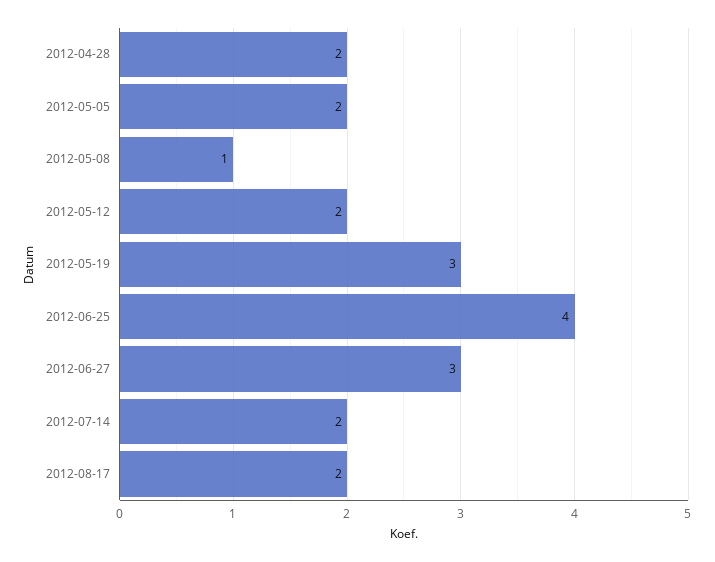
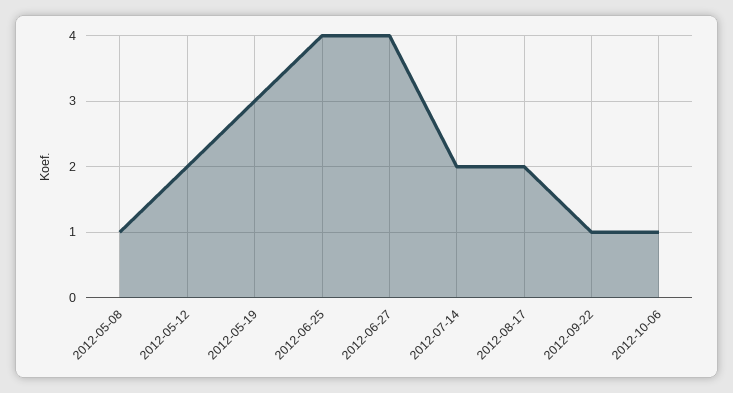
2012-04-28: 2 -> none
2012-05-05: 2 -> none
2012-06-27: 3 -> 4
2012-09-22: none -> 1
2012-10-06: none -> 1

